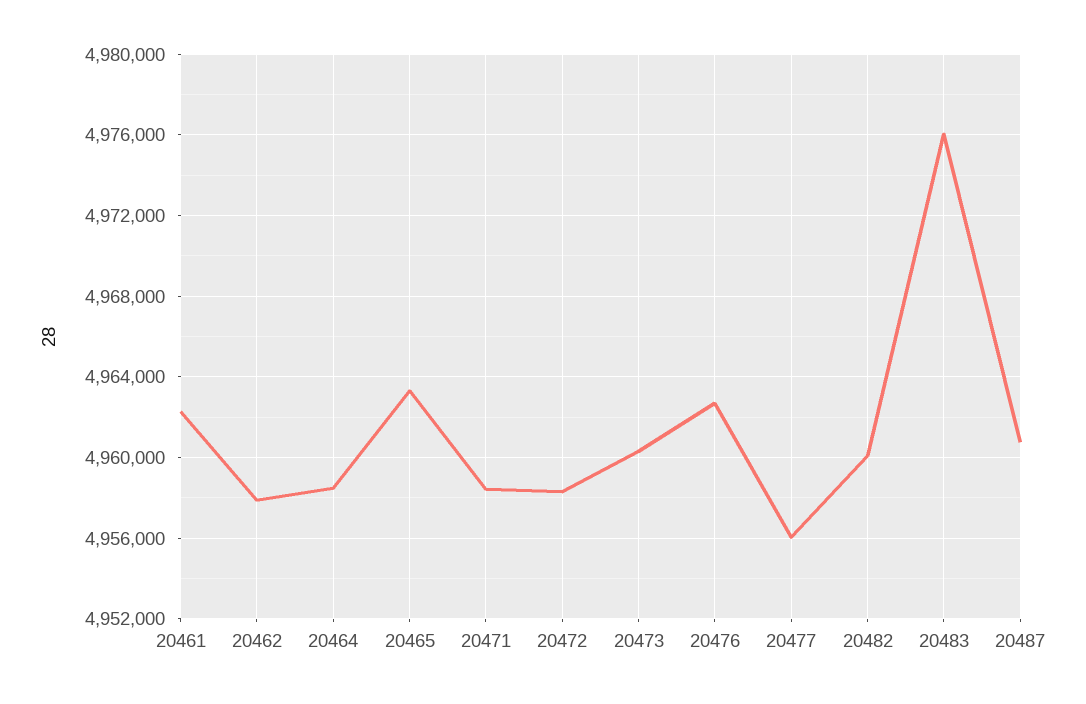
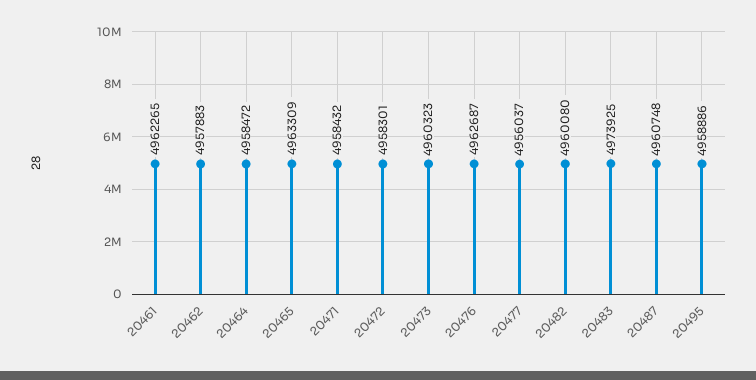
20483: 4976000 -> 4973925
20495: none -> 4958886

